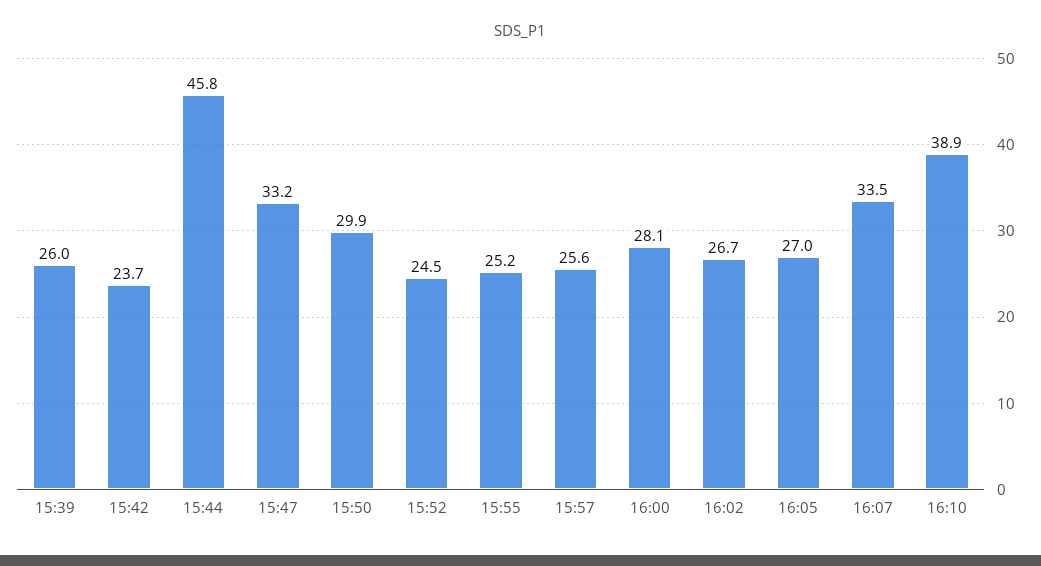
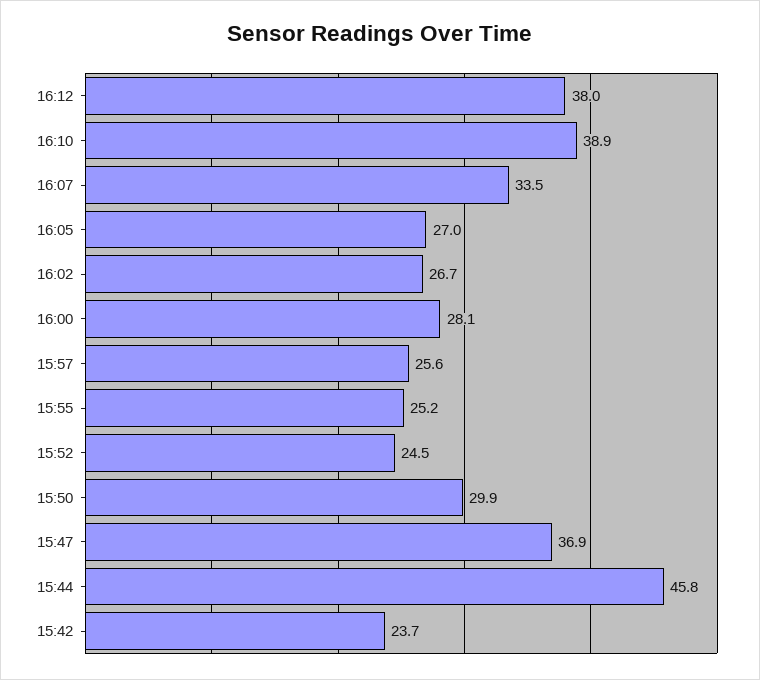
15:39: 26 -> none
15:47: 33.2 -> 36.9
16:12: none -> 38

